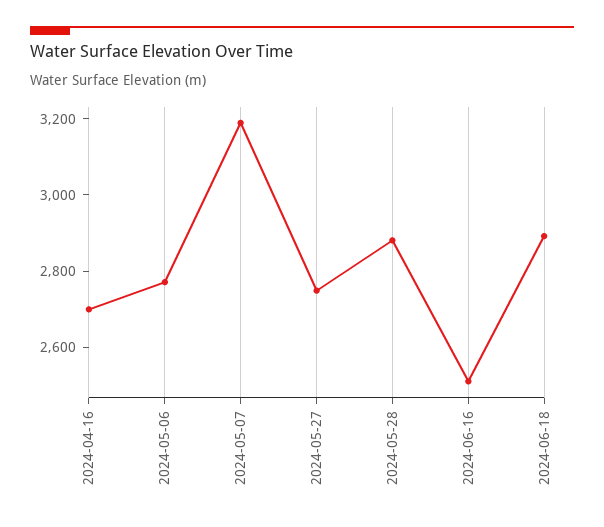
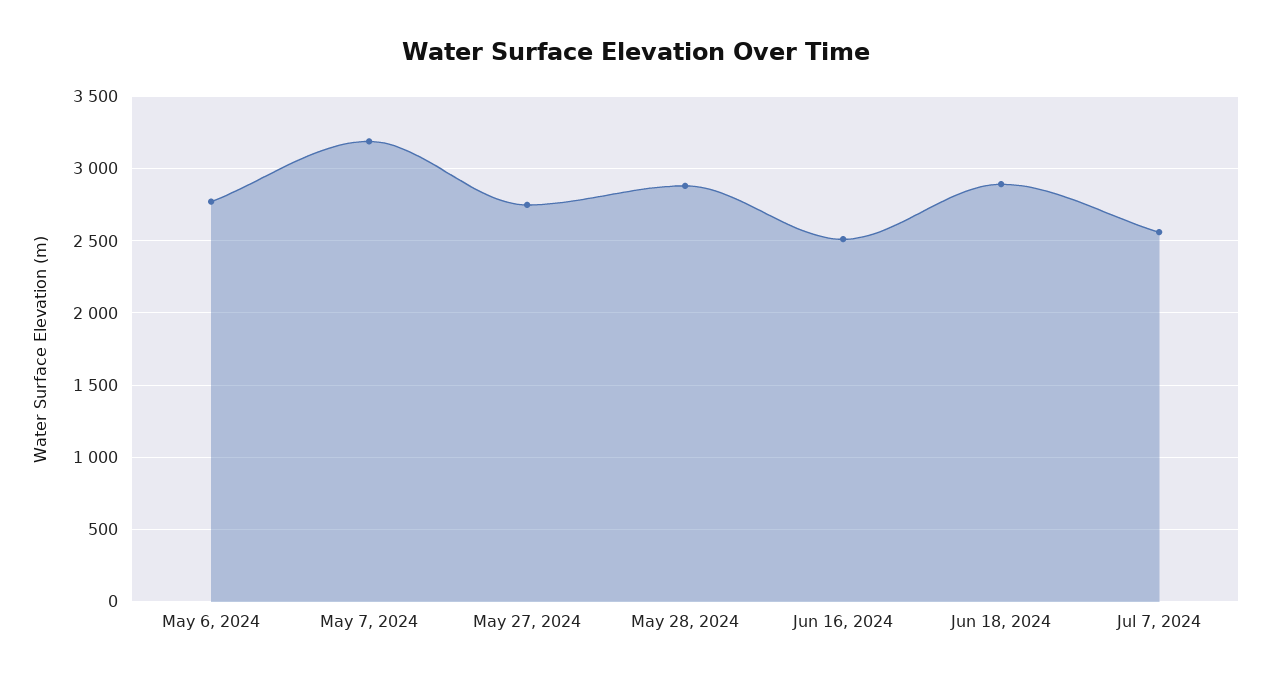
2024-04-16: 2700 -> none
Jul 7, 2024: none -> 2550

